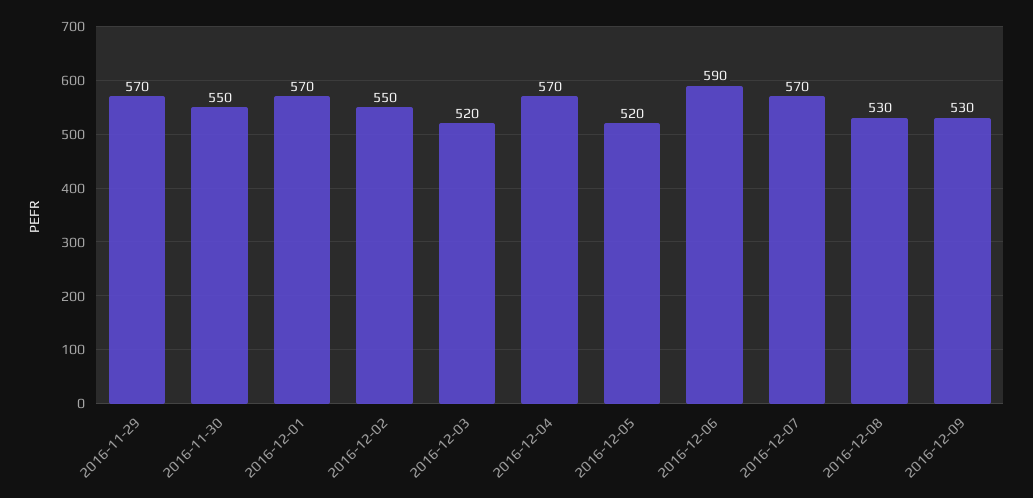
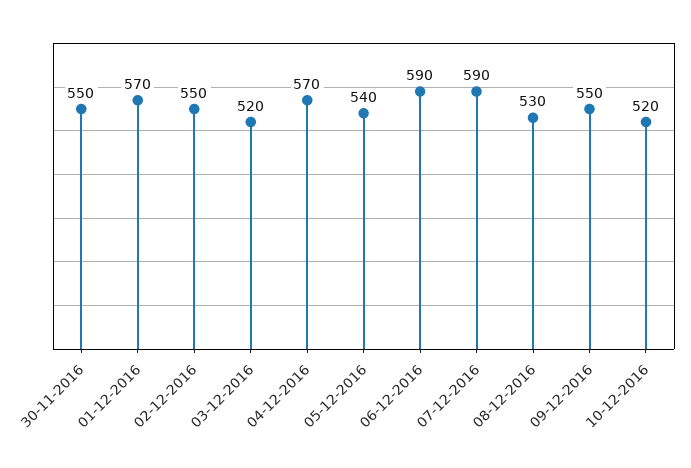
2016-11-29: 570 -> none
2016-12-05: 520 -> 540
2016-12-07: 570 -> 590
2016-12-09: 530 -> 550
10-12-2016: none -> 520

